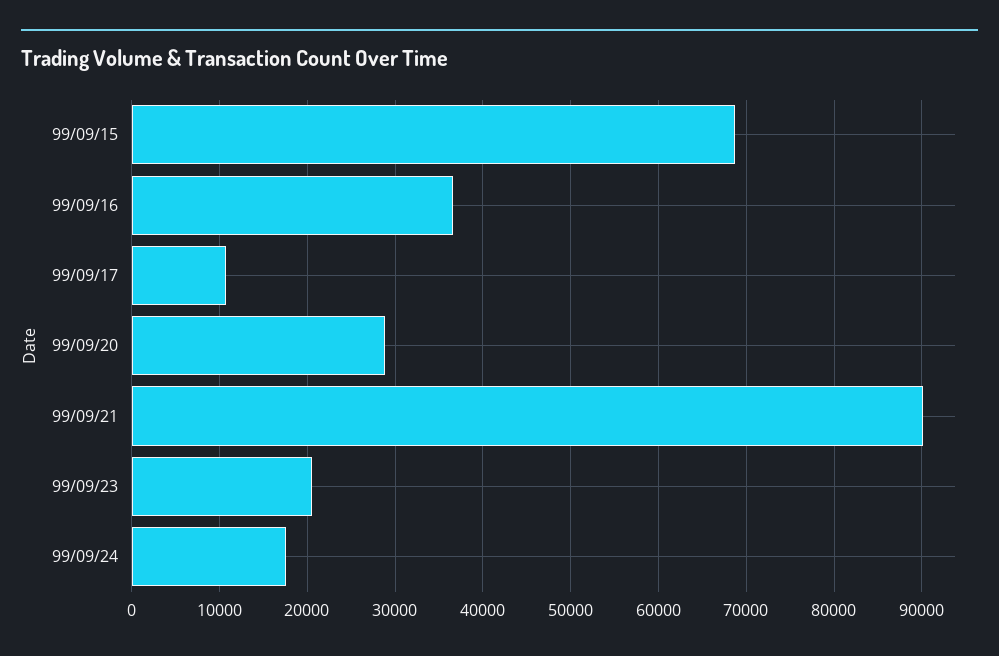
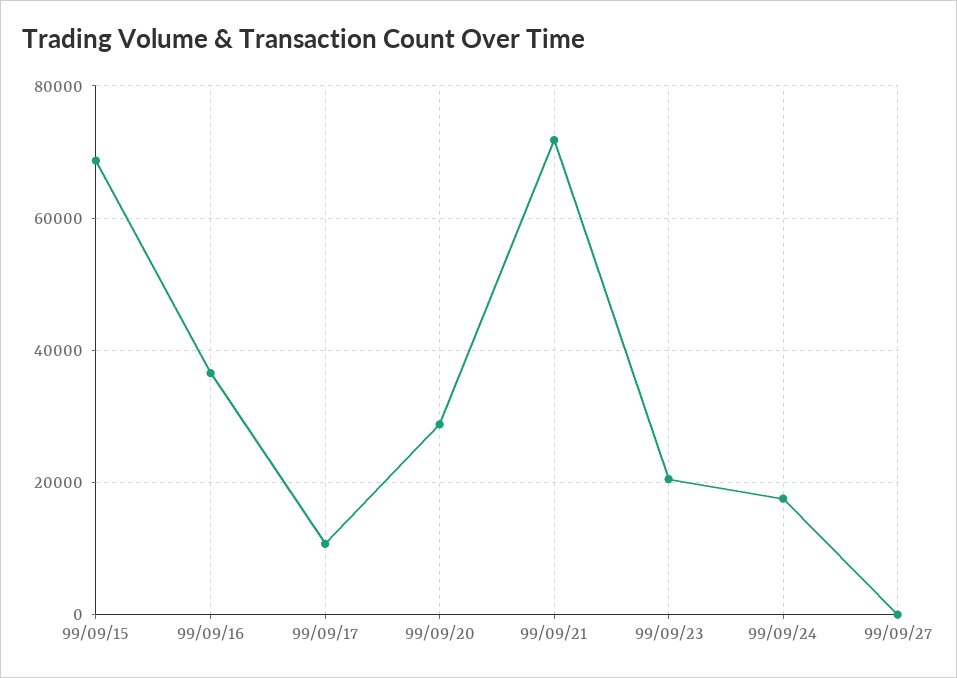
99/09/21: 90000 -> 72000
99/09/27: none -> 0

